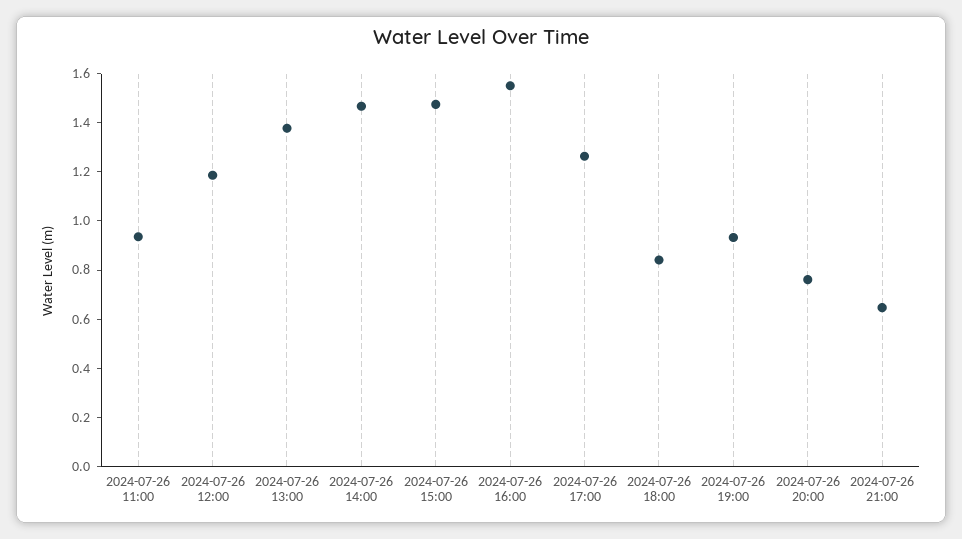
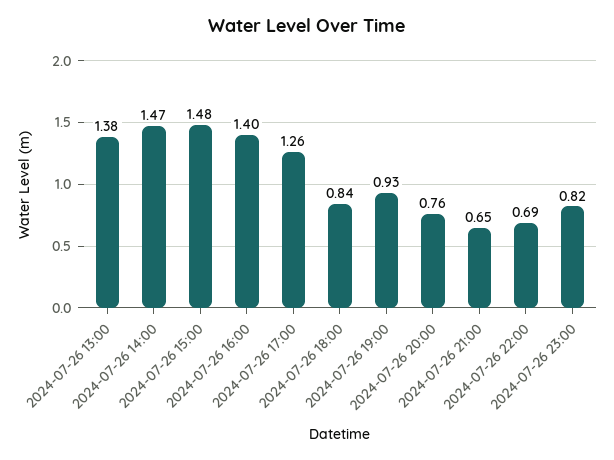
2024-07-26 11:00: 0.95 -> none
2024-07-26 12:00: 1.2 -> none
2024-07-26 16:00: 1.55 -> 1.4
2024-07-26 22:00: none -> 0.69
2024-07-26 23:00: none -> 0.82

